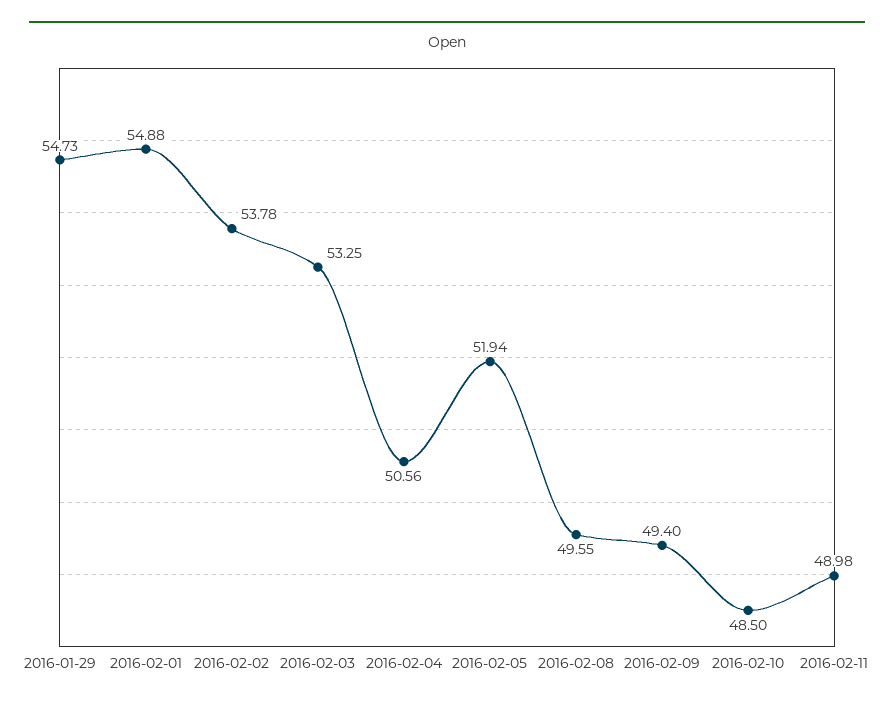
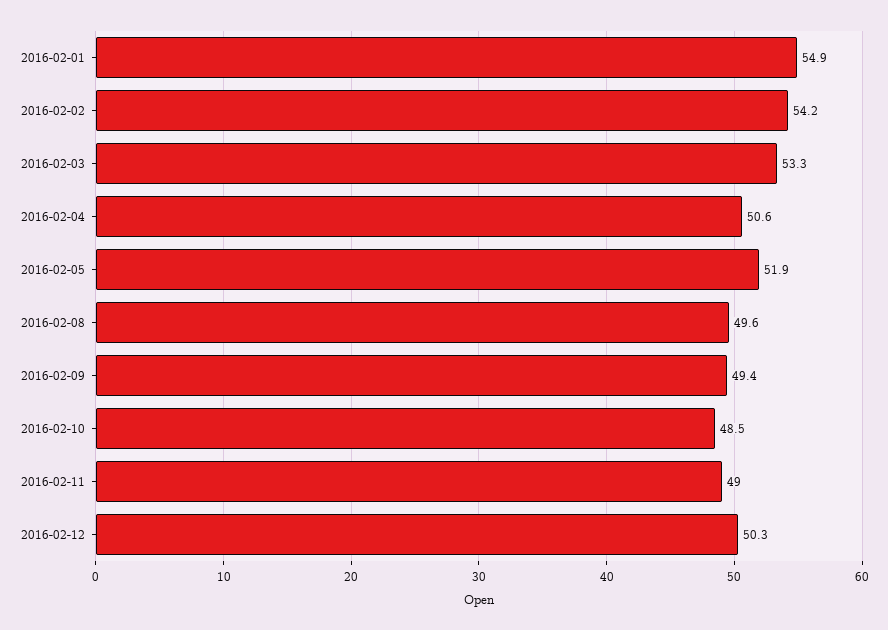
2016-01-29: 54.73 -> none
2016-02-02: 53.78 -> 54.2
2016-02-12: none -> 50.3

